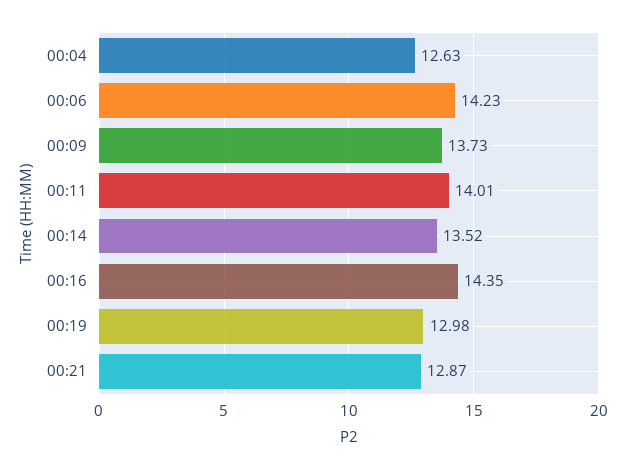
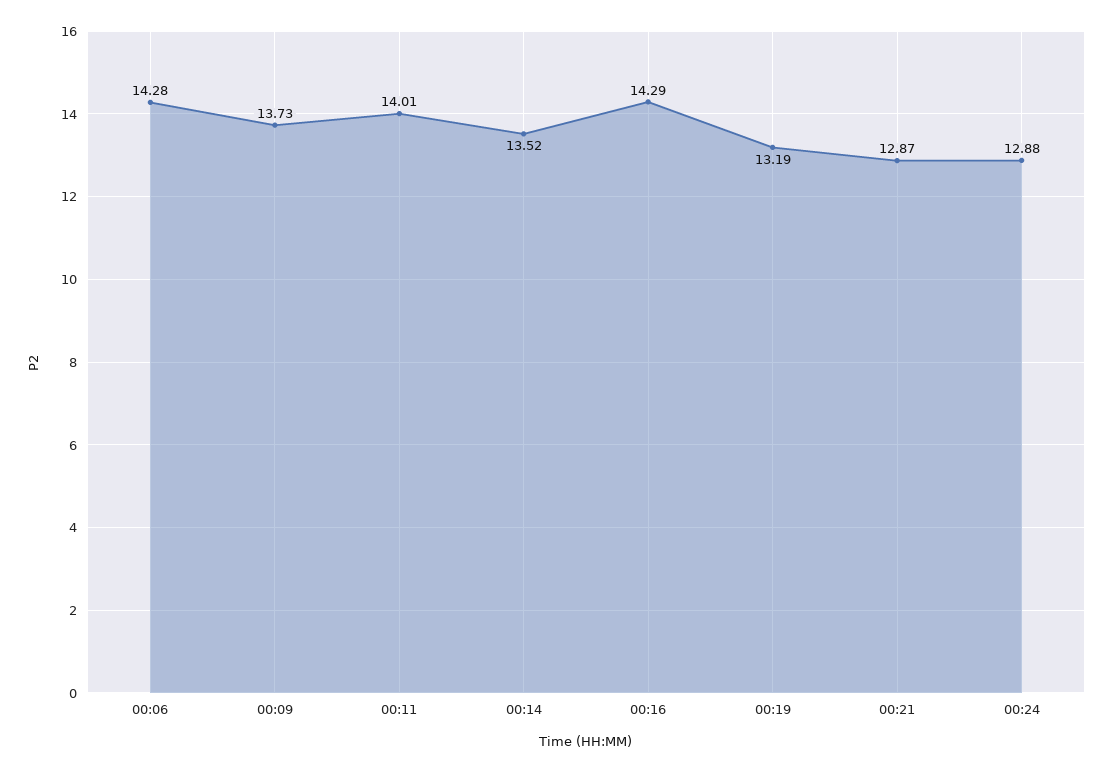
00:04: 12.63 -> none
00:06: 14.23 -> 14.28
00:16: 14.35 -> 14.29
00:19: 12.98 -> 13.19
00:24: none -> 12.88

